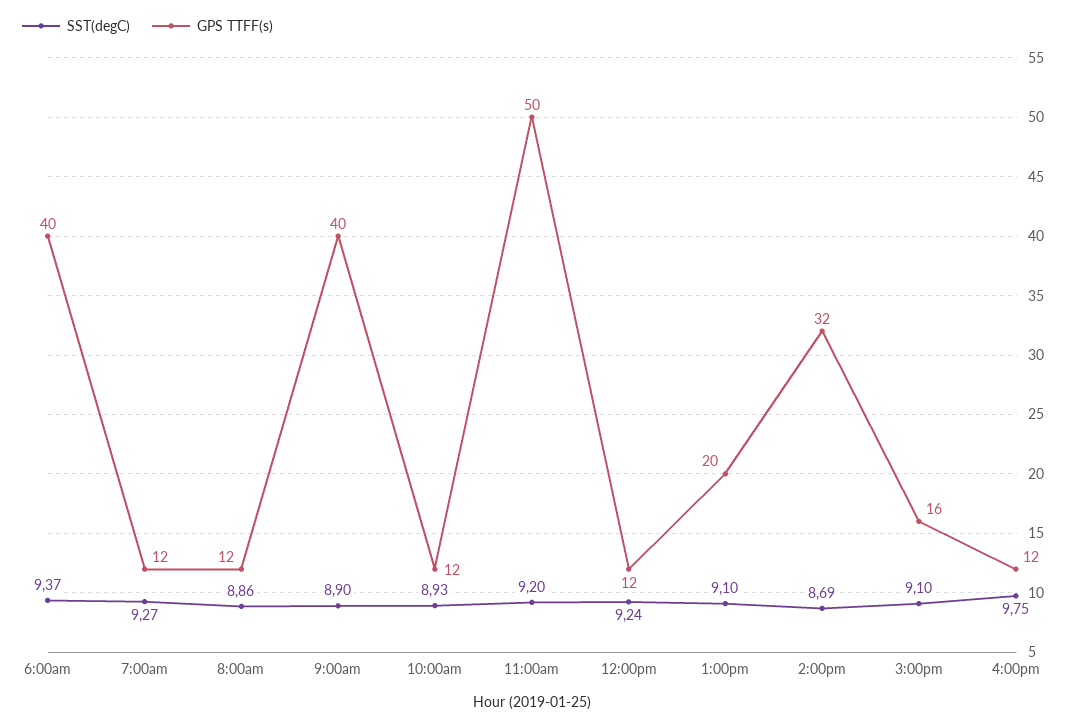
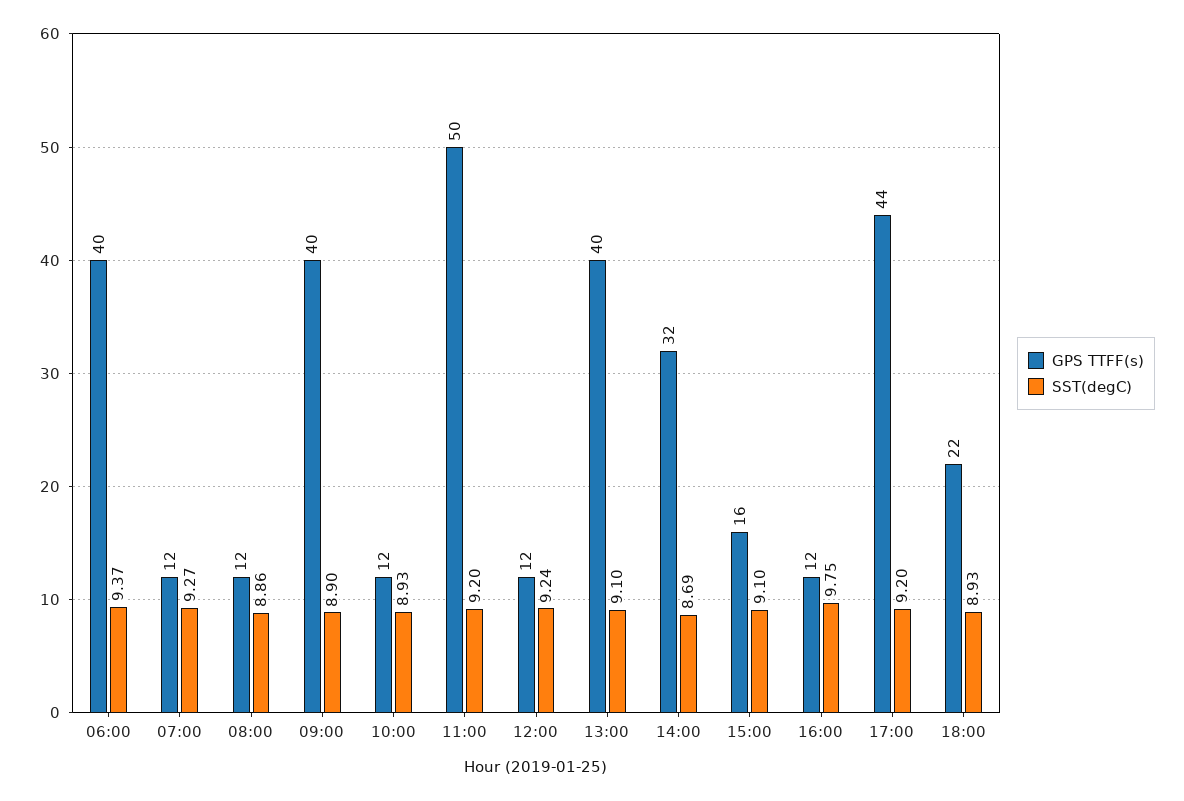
GPS TTFF(s), 1:00pm: 20 -> 40
GPS TTFF(s), 17:00: none -> 44
SST(degC), 17:00: none -> 9.2
GPS TTFF(s), 18:00: none -> 22
SST(degC), 18:00: none -> 8.93

